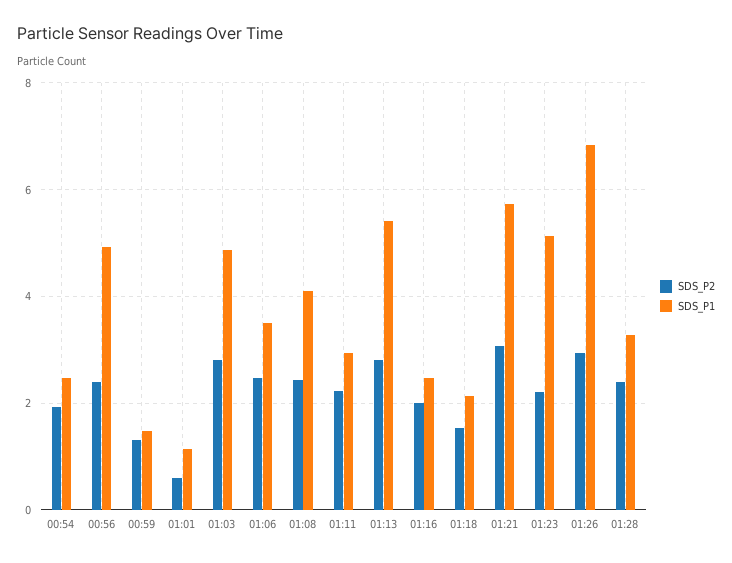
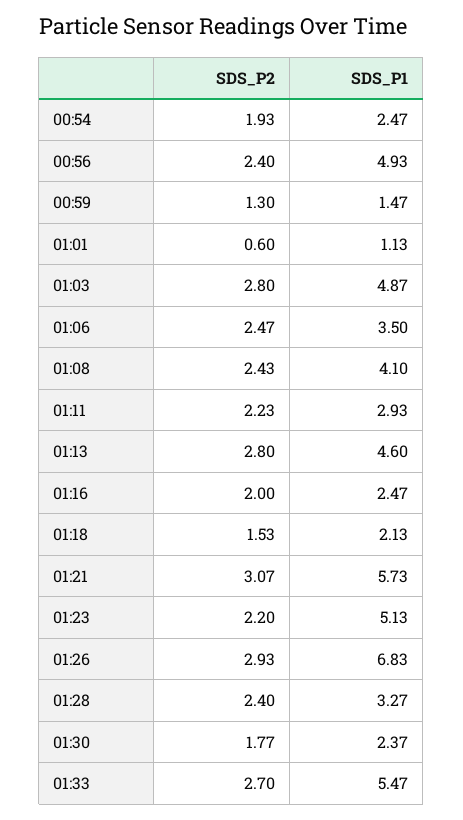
SDS_P1, 01:13: 5.4 -> 4.6
SDS_P2, 01:30: none -> 1.77
SDS_P1, 01:30: none -> 2.37
SDS_P2, 01:33: none -> 2.7
SDS_P1, 01:33: none -> 5.47

